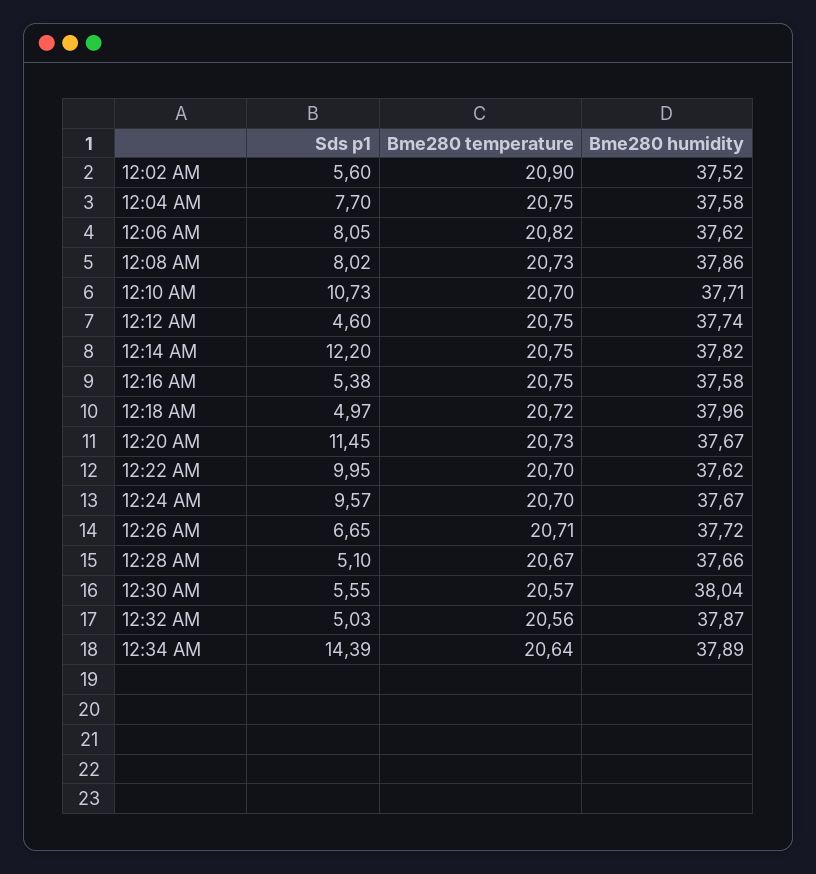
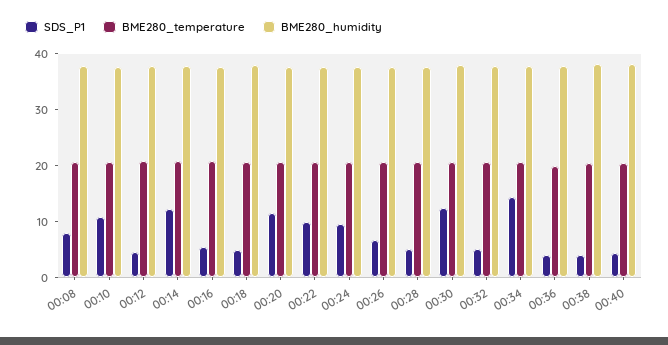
Sds p1, 12:02 AM: 5.6 -> none
Bme280 temperature, 12:02 AM: 20.9 -> none
Bme280 humidity, 12:02 AM: 37.52 -> none
Sds p1, 12:04 AM: 7.7 -> none
Bme280 temperature, 12:04 AM: 20.75 -> none
Bme280 humidity, 12:04 AM: 37.58 -> none
Sds p1, 12:06 AM: 8.05 -> none
Bme280 temperature, 12:06 AM: 20.82 -> none
Bme280 humidity, 12:06 AM: 37.62 -> none
Sds p1, 12:30 AM: 5.55 -> 12
Sds p1, 00:36: none -> 4
Bme280 temperature, 00:36: none -> 20
Bme280 humidity, 00:36: none -> 38
Sds p1, 00:38: none -> 4
Bme280 temperature, 00:38: none -> 20
Bme280 humidity, 00:38: none -> 38
Sds p1, 00:40: none -> 4
Bme280 temperature, 00:40: none -> 20
Bme280 humidity, 00:40: none -> 38

